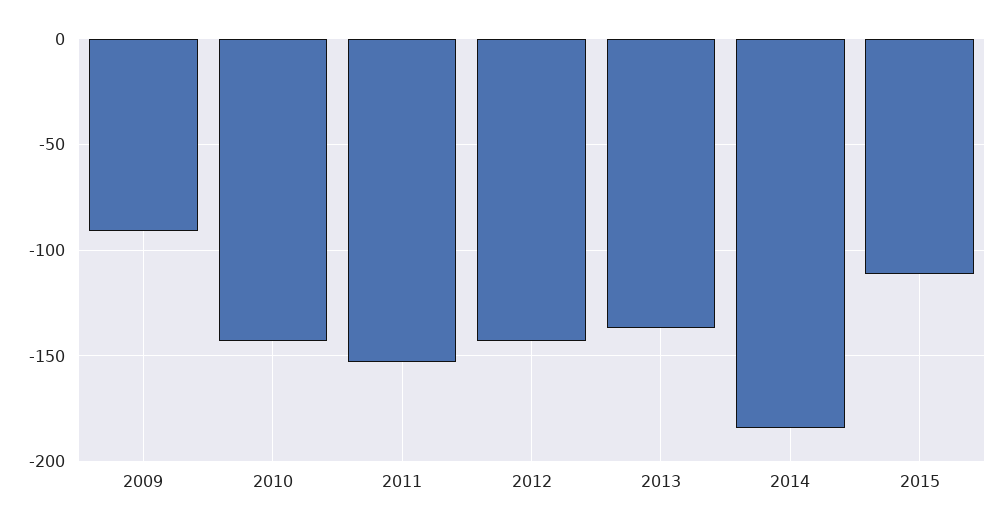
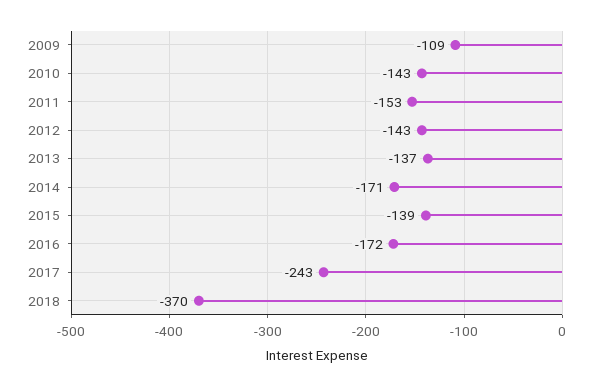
2009: -90 -> -109
2014: -185 -> -171
2015: -110 -> -139
2016: none -> -172
2017: none -> -243
2018: none -> -370

